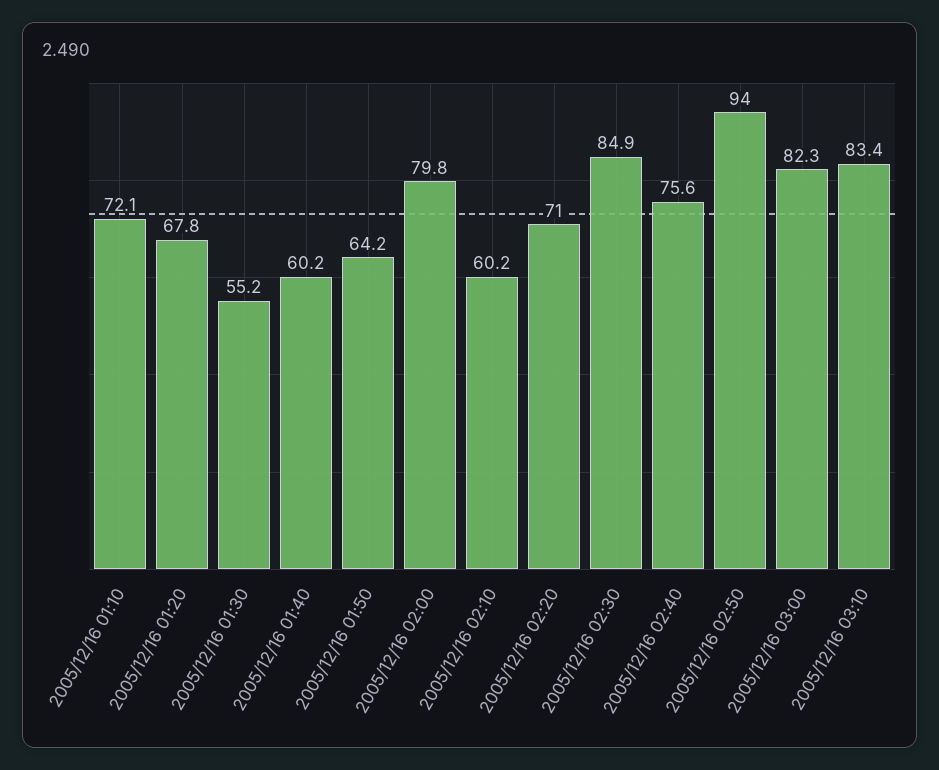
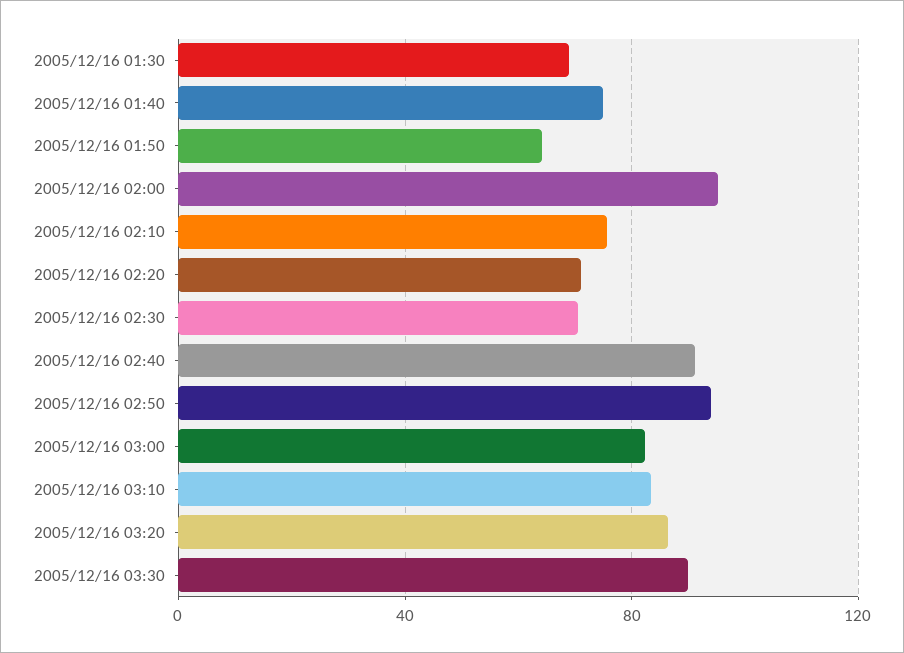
2005/12/16 01:10: 72.1 -> none
2005/12/16 01:20: 67.8 -> none
2005/12/16 01:30: 55.2 -> 70
2005/12/16 01:40: 60.2 -> 75
2005/12/16 02:00: 79.8 -> 95
2005/12/16 02:10: 60.2 -> 75
2005/12/16 02:30: 84.9 -> 70
2005/12/16 02:40: 75.6 -> 90
2005/12/16 03:20: none -> 85
2005/12/16 03:30: none -> 90

